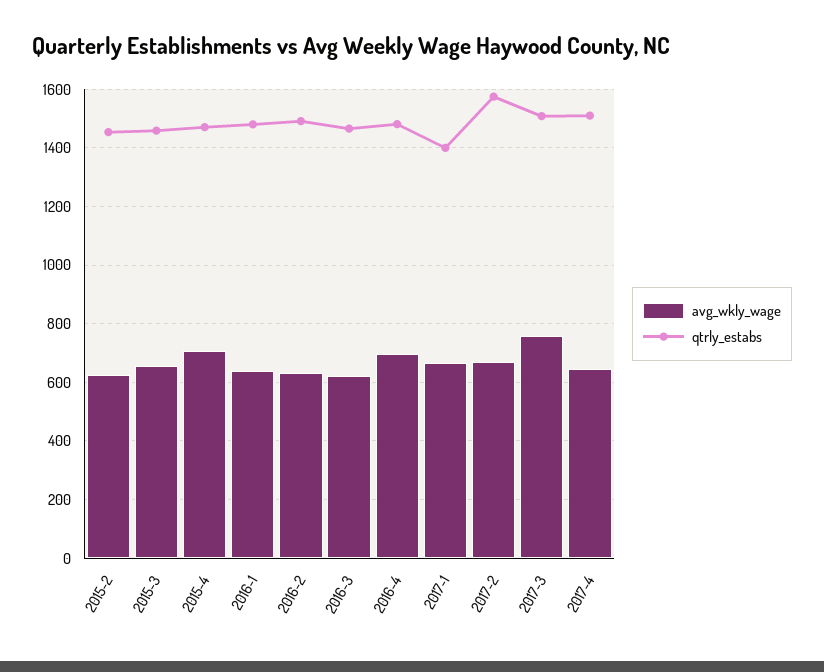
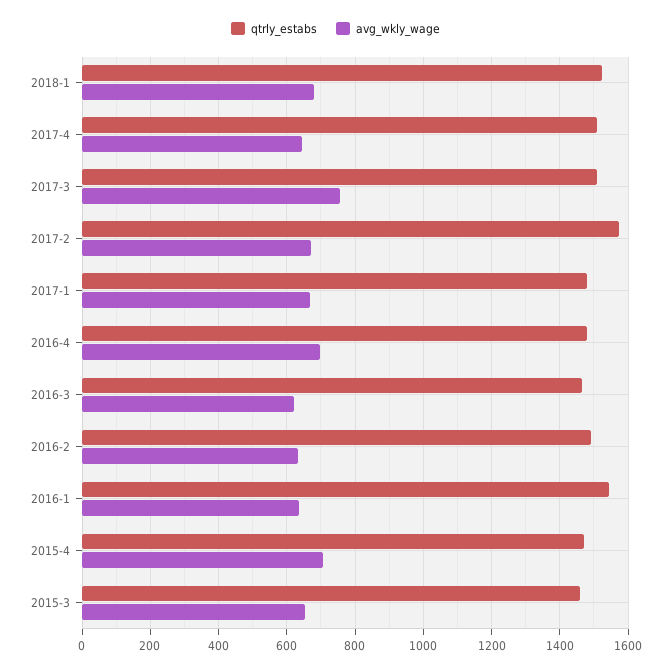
avg_wkly_wage, 2015-2: 625 -> none
qtrly_estabs, 2015-2: 1450 -> none
qtrly_estabs, 2016-1: 1475 -> 1540
qtrly_estabs, 2017-1: 1400 -> 1480
qtrly_estabs, 2018-1: none -> 1520
avg_wkly_wage, 2018-1: none -> 680

